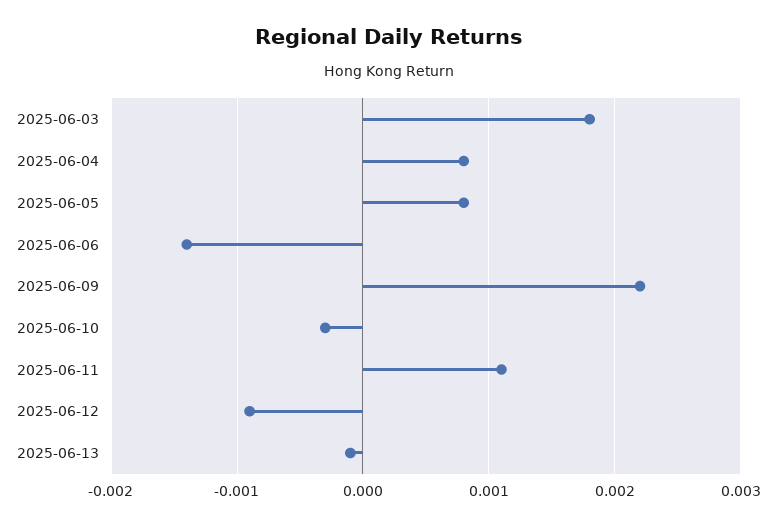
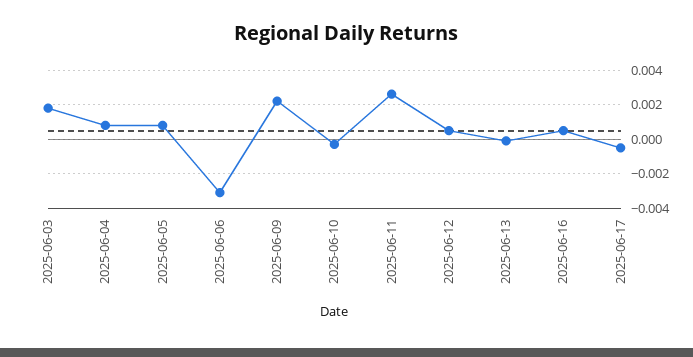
2025-06-06: -0.0014 -> -0.003
2025-06-11: 0.0011 -> 0.0025
2025-06-12: -0.0009 -> 0.0005
2025-06-16: none -> 0.0005
2025-06-17: none -> -0.0005

